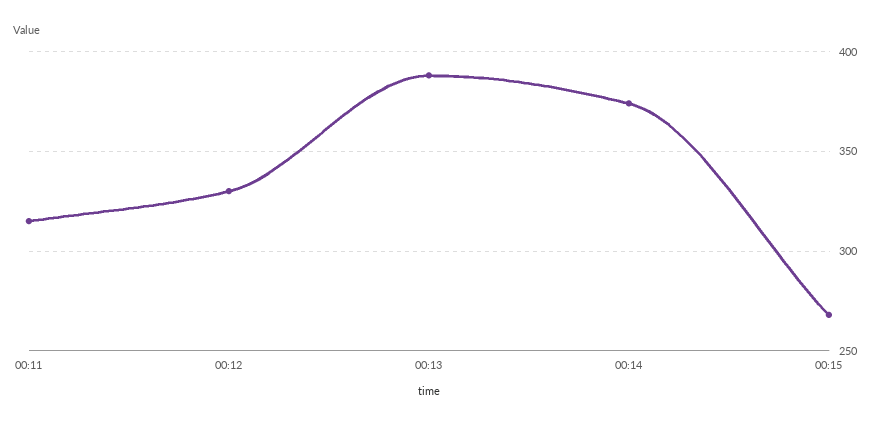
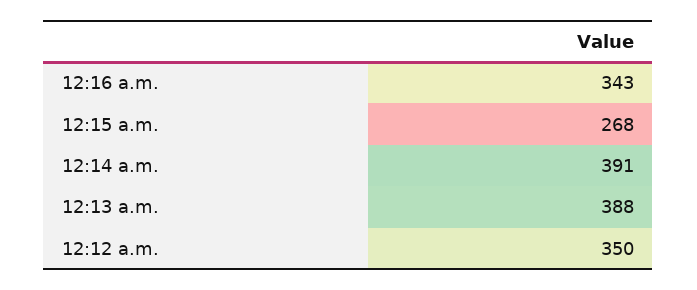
00:11: 315 -> none
00:12: 330 -> 350
00:14: 375 -> 391
12:16 a.m.: none -> 343

